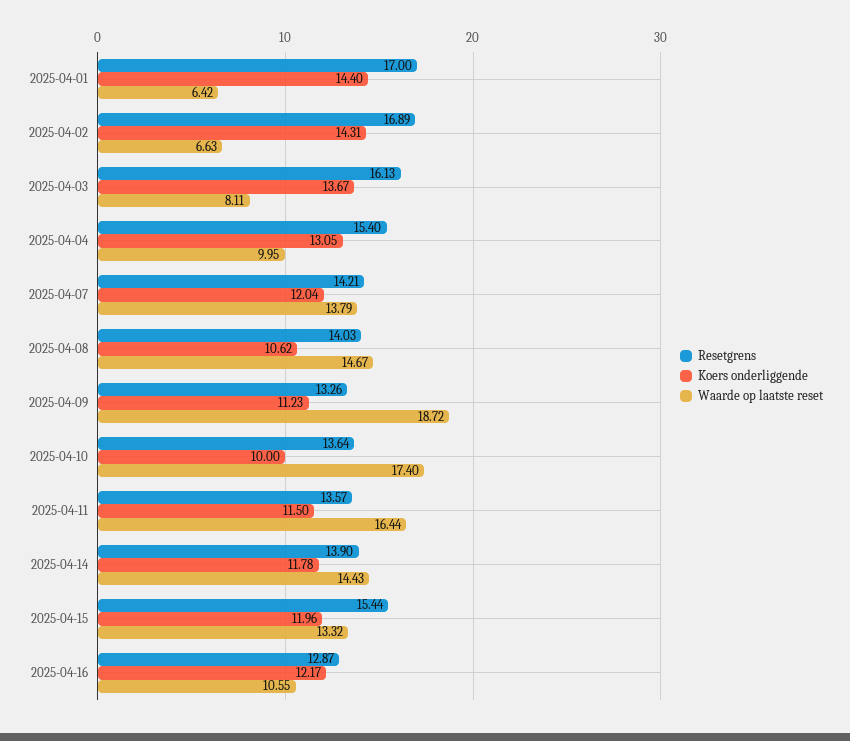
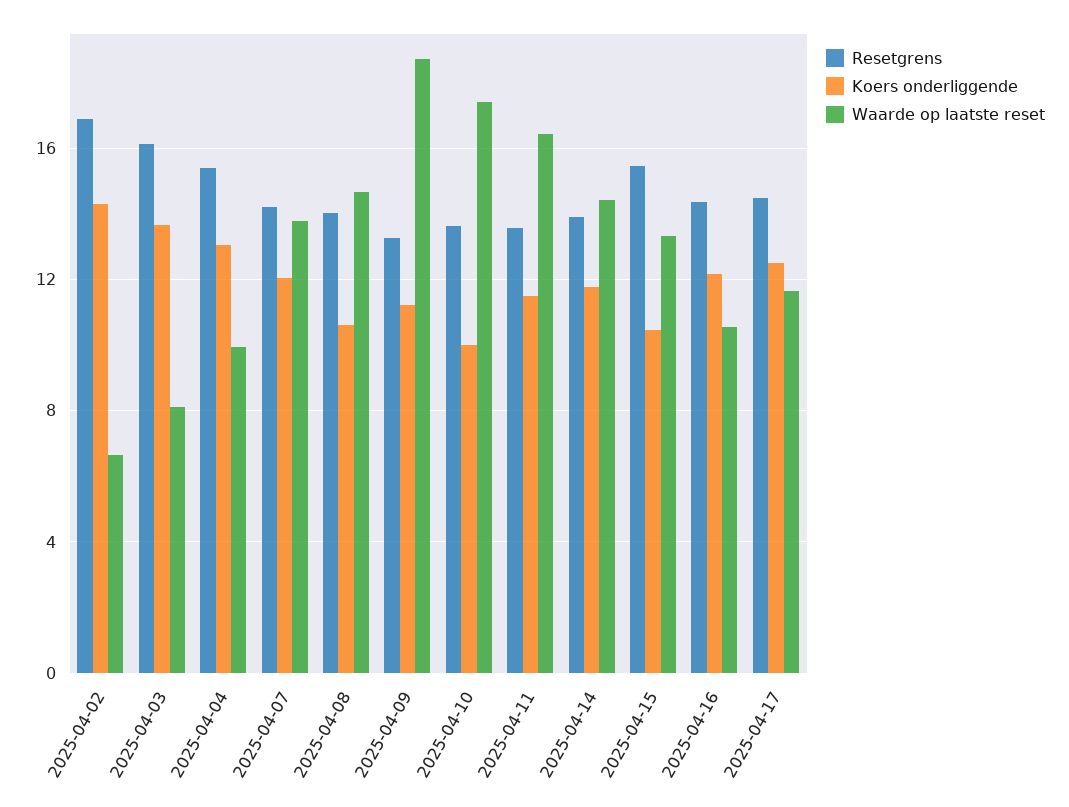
Resetgrens, 2025-04-01: 17 -> none
Koers onderliggende, 2025-04-01: 14.4 -> none
Waarde op laatste reset, 2025-04-01: 6.42 -> none
Koers onderliggende, 2025-04-15: 11.96 -> 10.5
Resetgrens, 2025-04-16: 12.87 -> 14.5
Resetgrens, 2025-04-17: none -> 14.5
Koers onderliggende, 2025-04-17: none -> 12.5
Waarde op laatste reset, 2025-04-17: none -> 11.5

